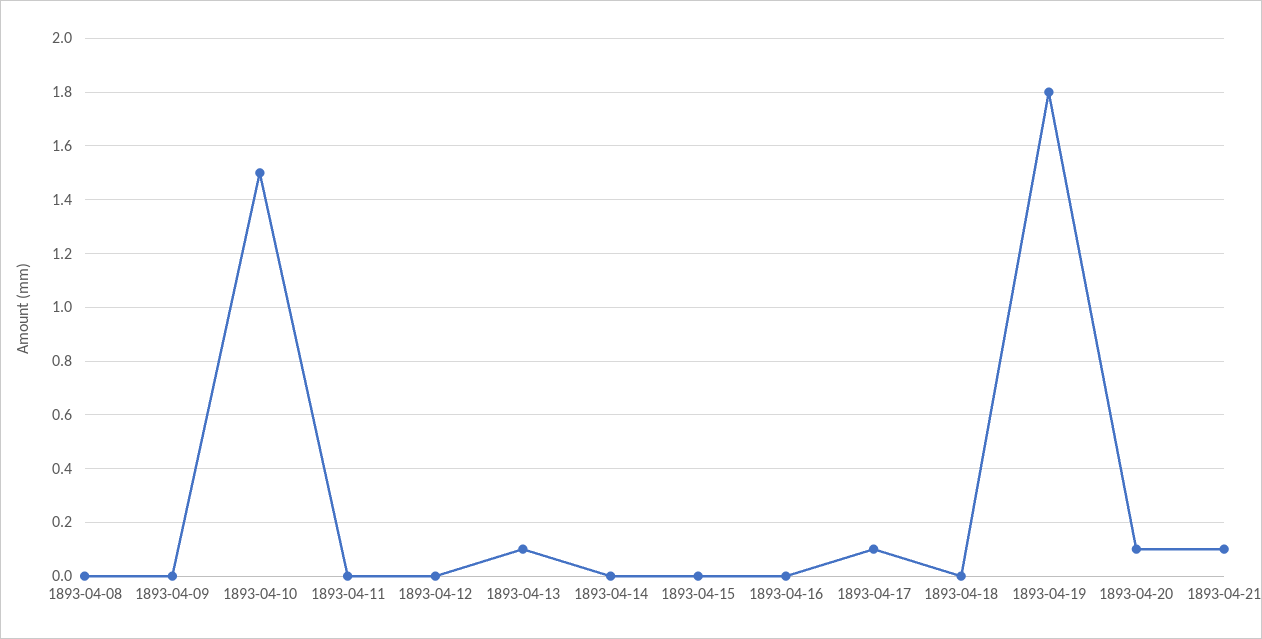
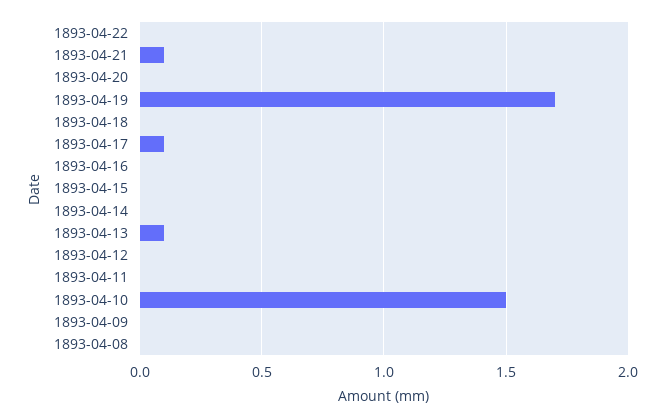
1893-04-19: 1.8 -> 1.7
1893-04-20: 0.1 -> 0
1893-04-22: none -> 0

